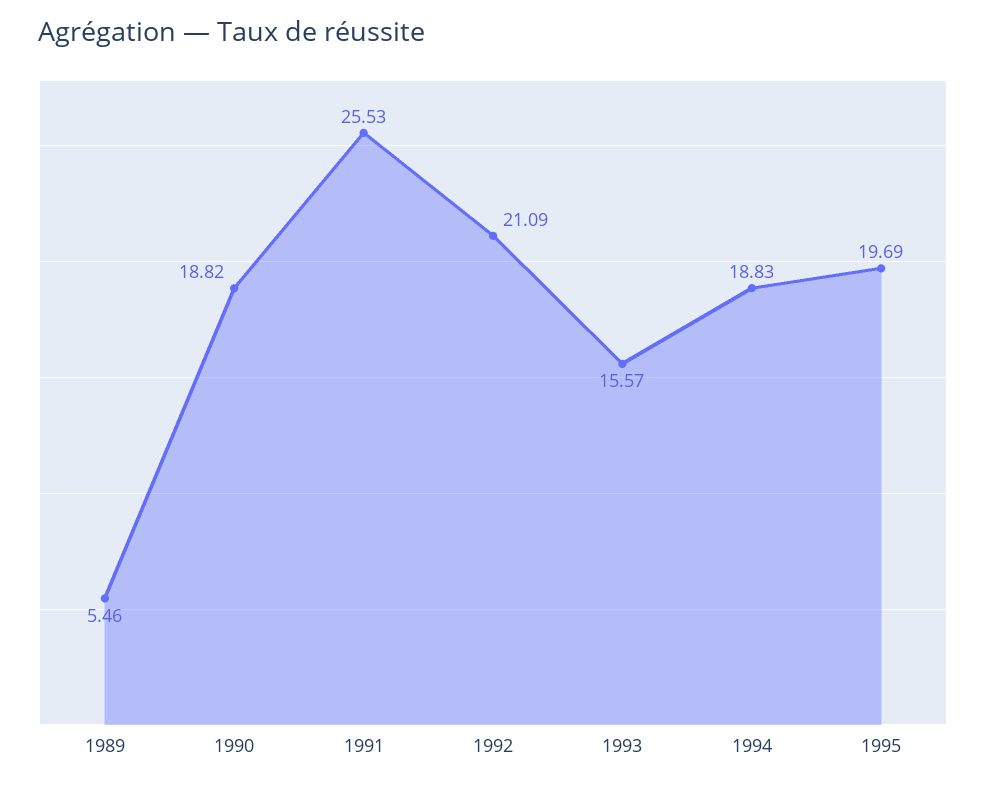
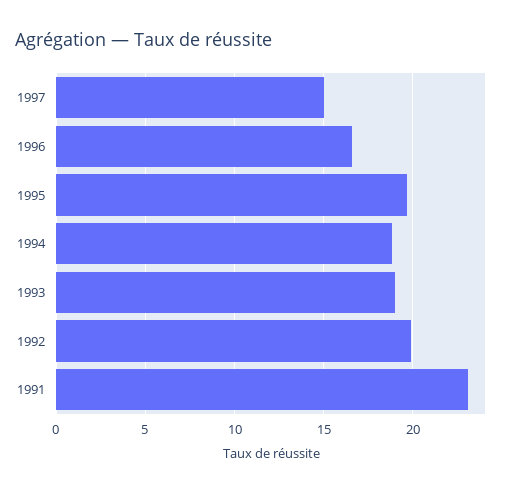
1989: 5.46 -> none
1990: 18.82 -> none
1991: 25.53 -> 23
1992: 21.09 -> 20
1993: 15.57 -> 19
1997: none -> 15
1996: none -> 16.5

